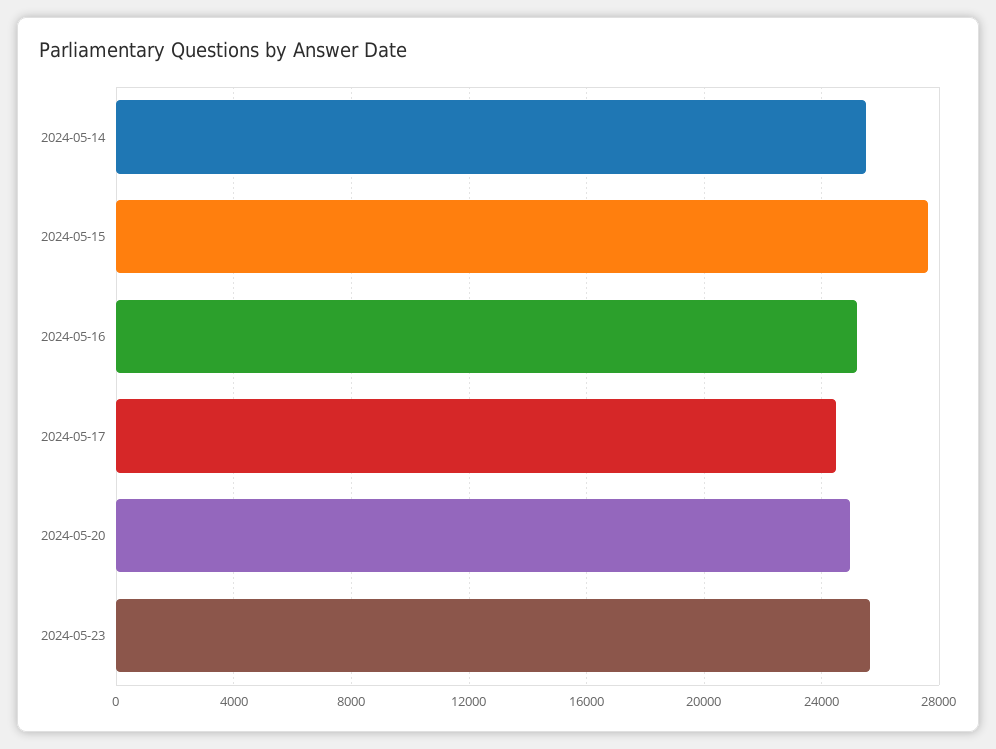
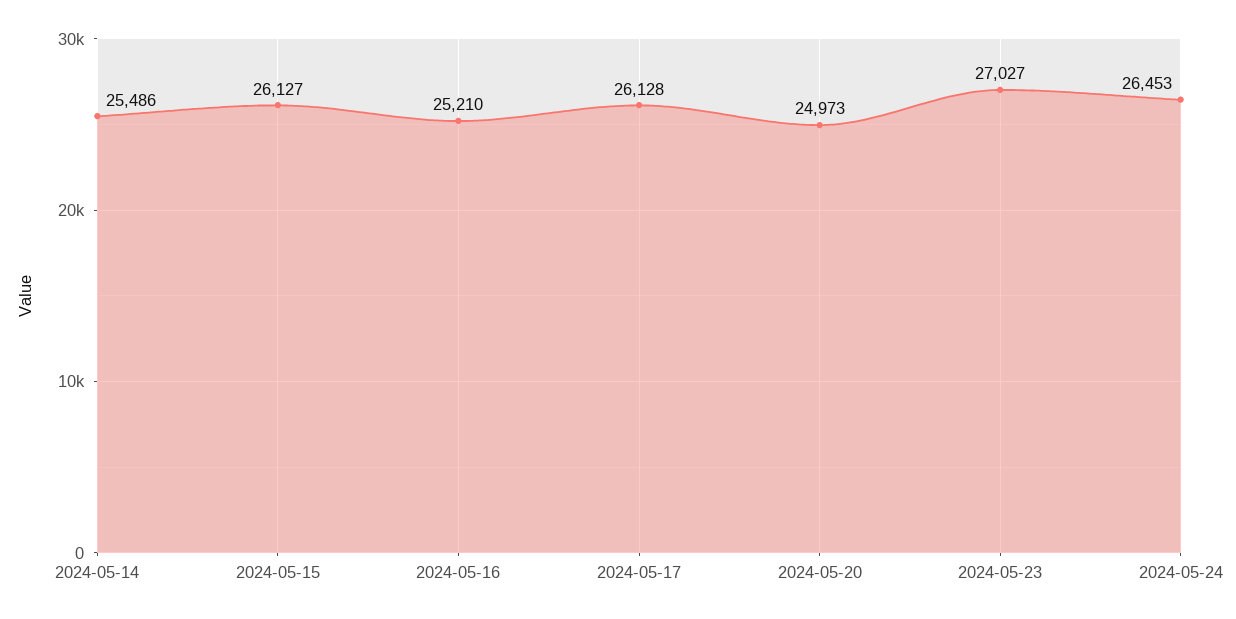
2024-05-15: 27500 -> 26127
2024-05-17: 24500 -> 26128
2024-05-23: 25500 -> 27027
2024-05-24: none -> 26453

